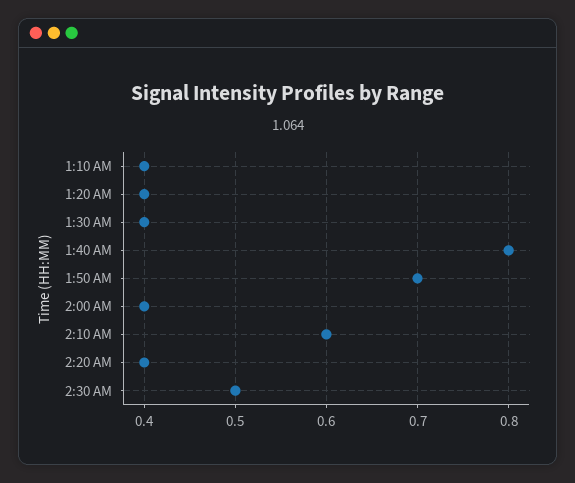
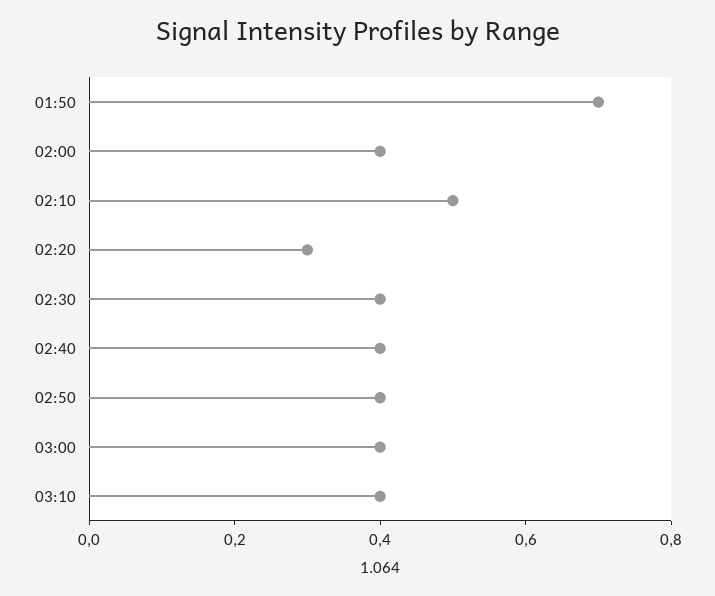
1:10 AM: 0.4 -> none
1:20 AM: 0.4 -> none
1:30 AM: 0.4 -> none
1:40 AM: 0.8 -> none
2:10 AM: 0.6 -> 0.5
2:20 AM: 0.4 -> 0.3
2:30 AM: 0.5 -> 0.4
02:40: none -> 0.4
02:50: none -> 0.4
03:00: none -> 0.4
03:10: none -> 0.4

